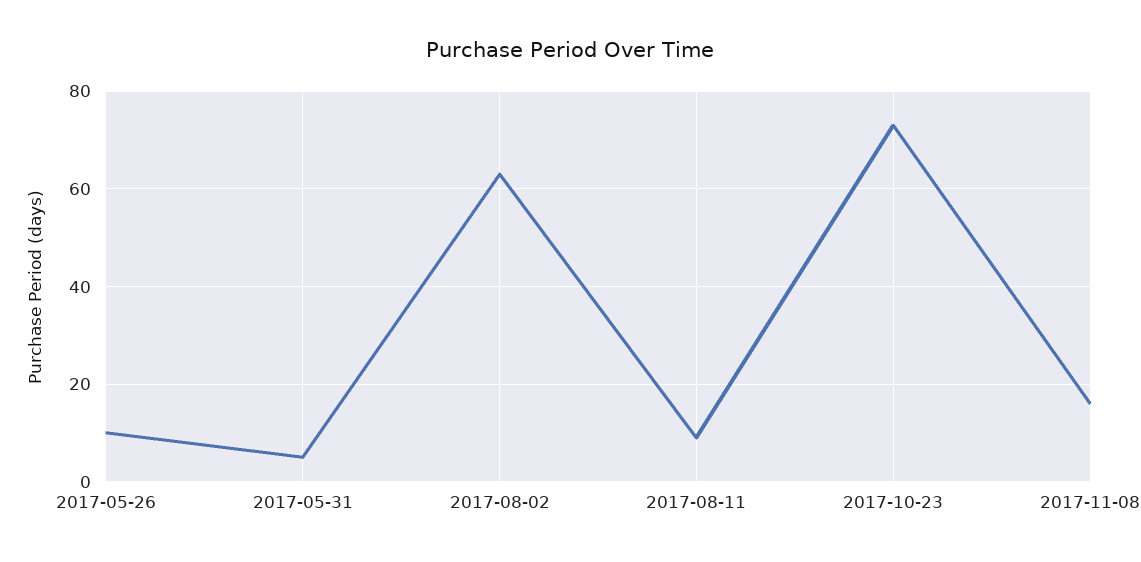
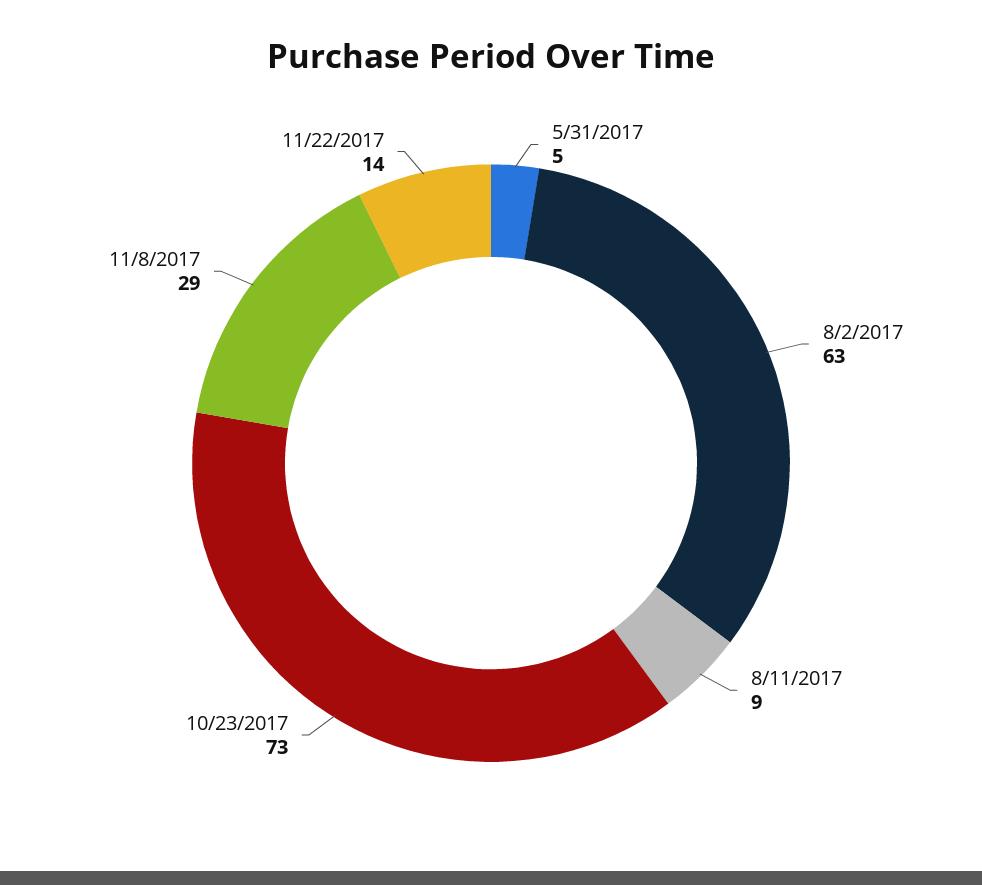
2017-05-26: 10 -> none
2017-11-08: 15 -> 29
11/22/2017: none -> 14

